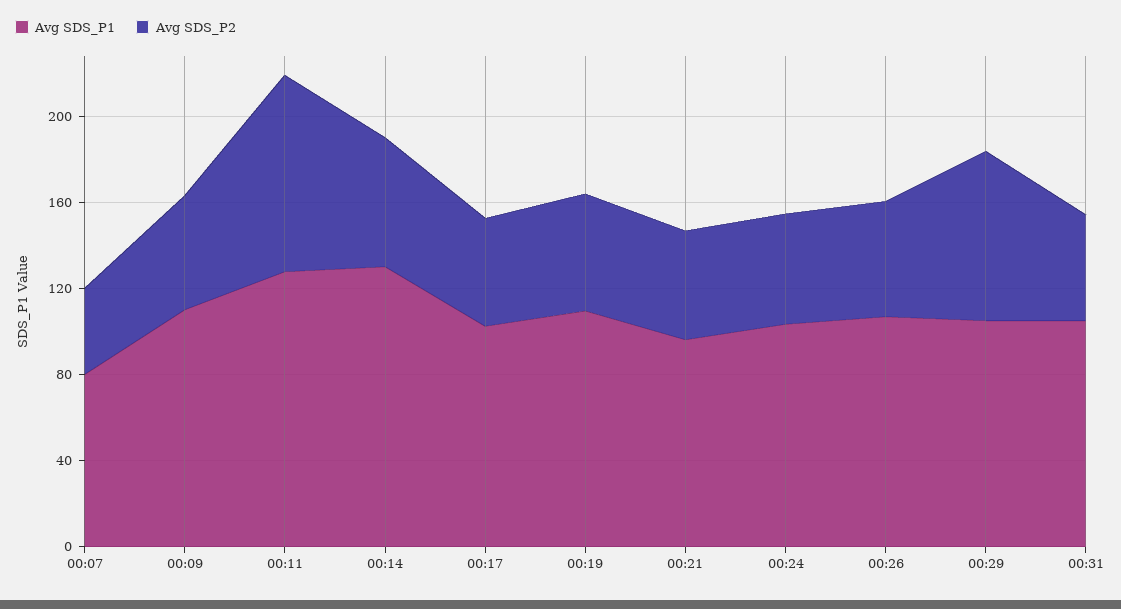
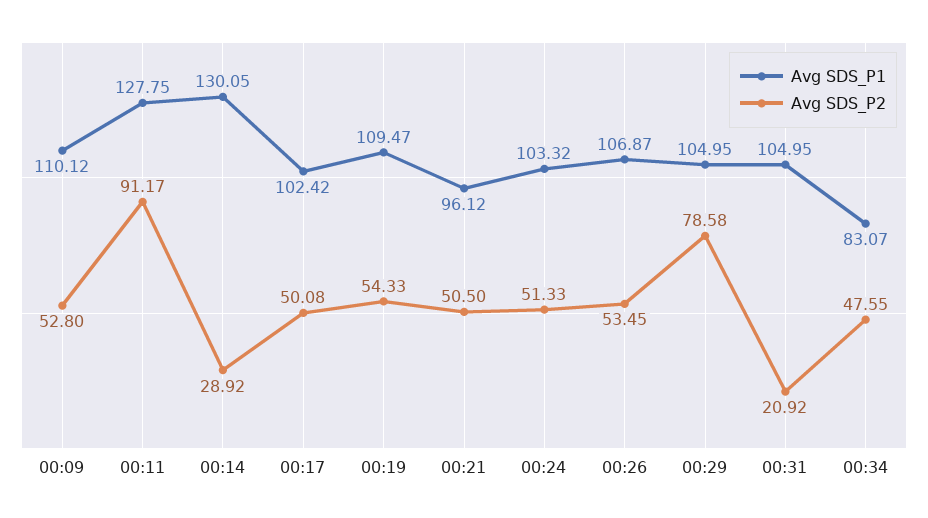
Avg SDS_P1, 00:07: 80 -> none
Avg SDS_P2, 00:07: 40 -> none
Avg SDS_P2, 00:14: 60 -> 28.92
Avg SDS_P2, 00:31: 50 -> 20.92
Avg SDS_P1, 00:34: none -> 83.07
Avg SDS_P2, 00:34: none -> 47.55

